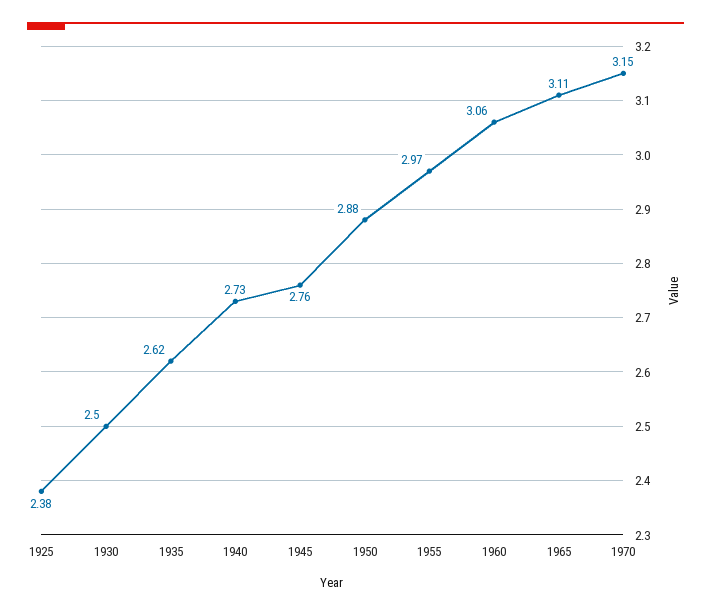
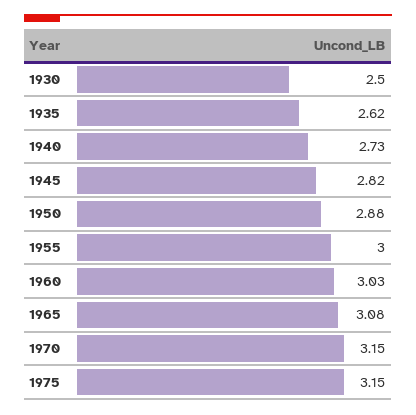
1925: 2.38 -> none
1945: 2.76 -> 2.82
1955: 2.97 -> 3
1960: 3.06 -> 3.03
1965: 3.11 -> 3.08
1975: none -> 3.15

